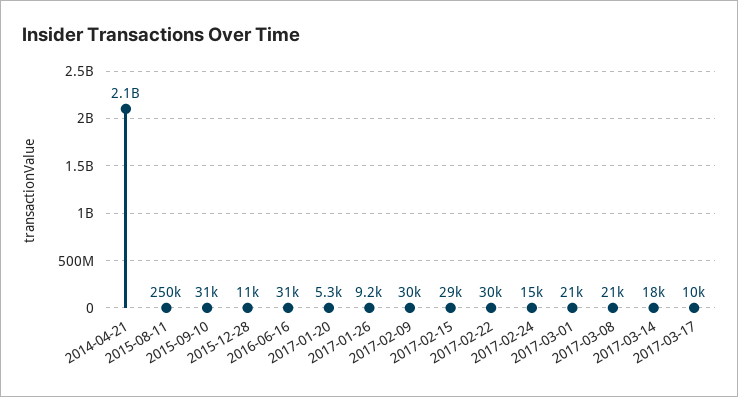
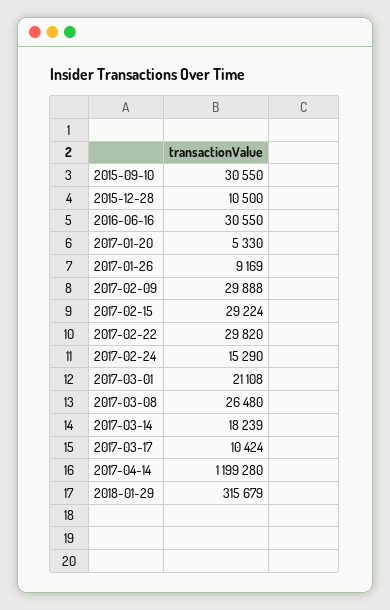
2014-04-21: 2100000000 -> none
2015-08-11: 250000 -> none
2017-03-08: 21000 -> 26480
2017-04-14: none -> 1199280
2018-01-29: none -> 315679

